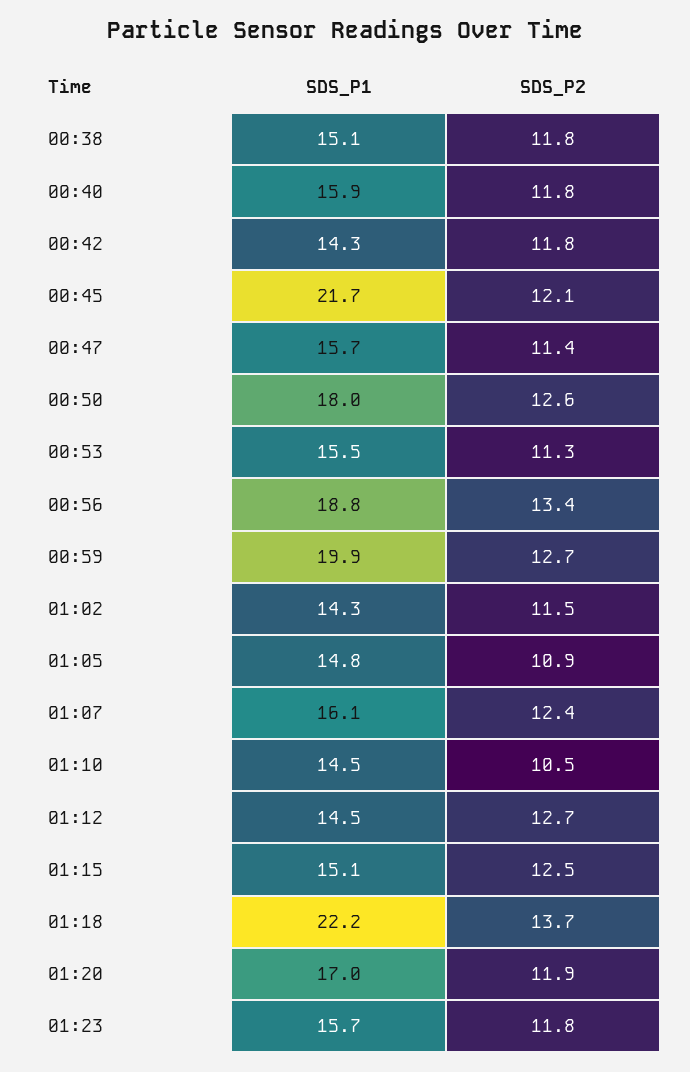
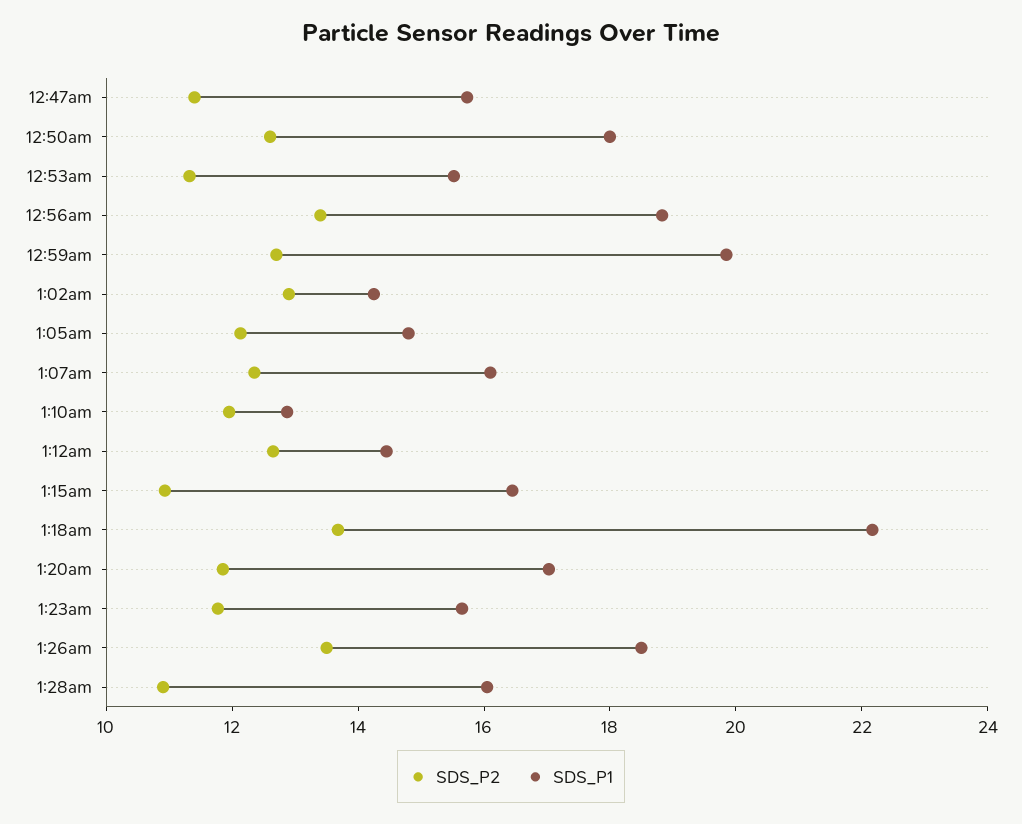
SDS_P1, 00:38: 15.1 -> none
SDS_P2, 00:38: 11.8 -> none
SDS_P1, 00:40: 15.9 -> none
SDS_P2, 00:40: 11.8 -> none
SDS_P1, 00:42: 14.3 -> none
SDS_P2, 00:42: 11.8 -> none
SDS_P1, 00:45: 21.7 -> none
SDS_P2, 00:45: 12.1 -> none
SDS_P2, 01:02: 11.5 -> 13
SDS_P2, 01:05: 10.9 -> 12
SDS_P1, 01:10: 14.5 -> 13
SDS_P2, 01:10: 10.5 -> 12
SDS_P1, 01:15: 15.1 -> 16.5
SDS_P2, 01:15: 12.5 -> 11
SDS_P2, 1:26am: none -> 13.5
SDS_P1, 1:26am: none -> 18.5
SDS_P2, 1:28am: none -> 11
SDS_P1, 1:28am: none -> 16

